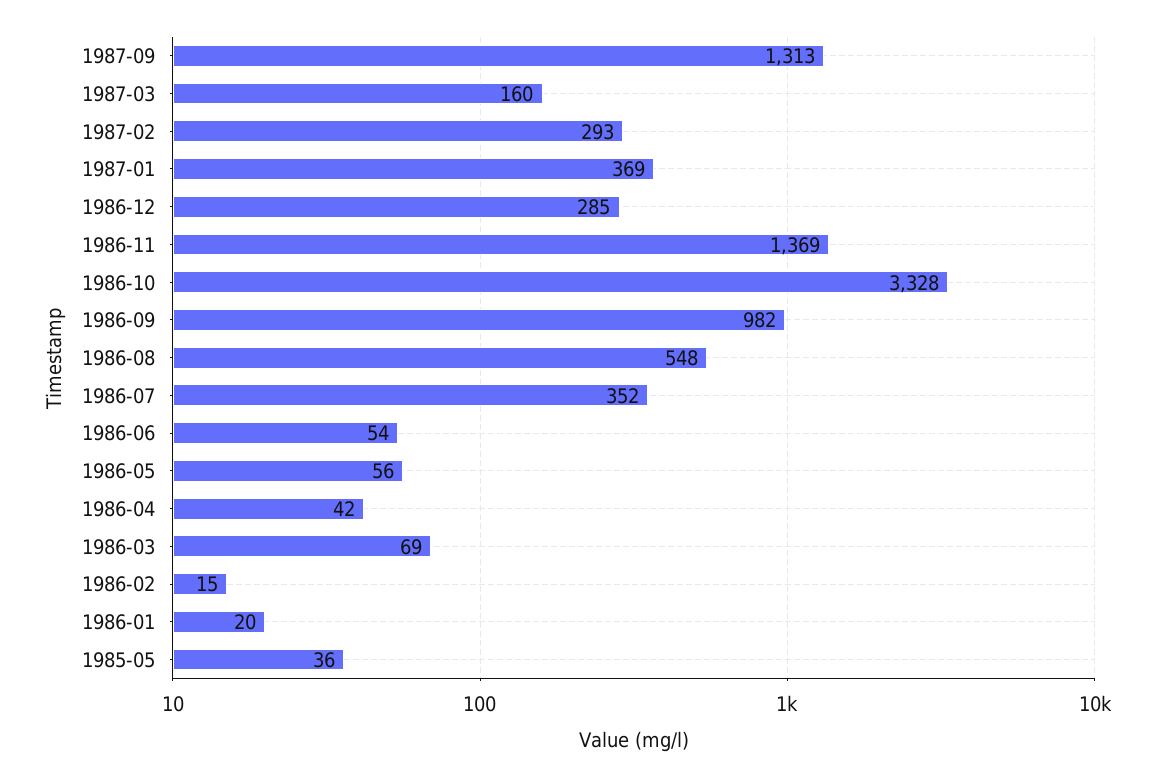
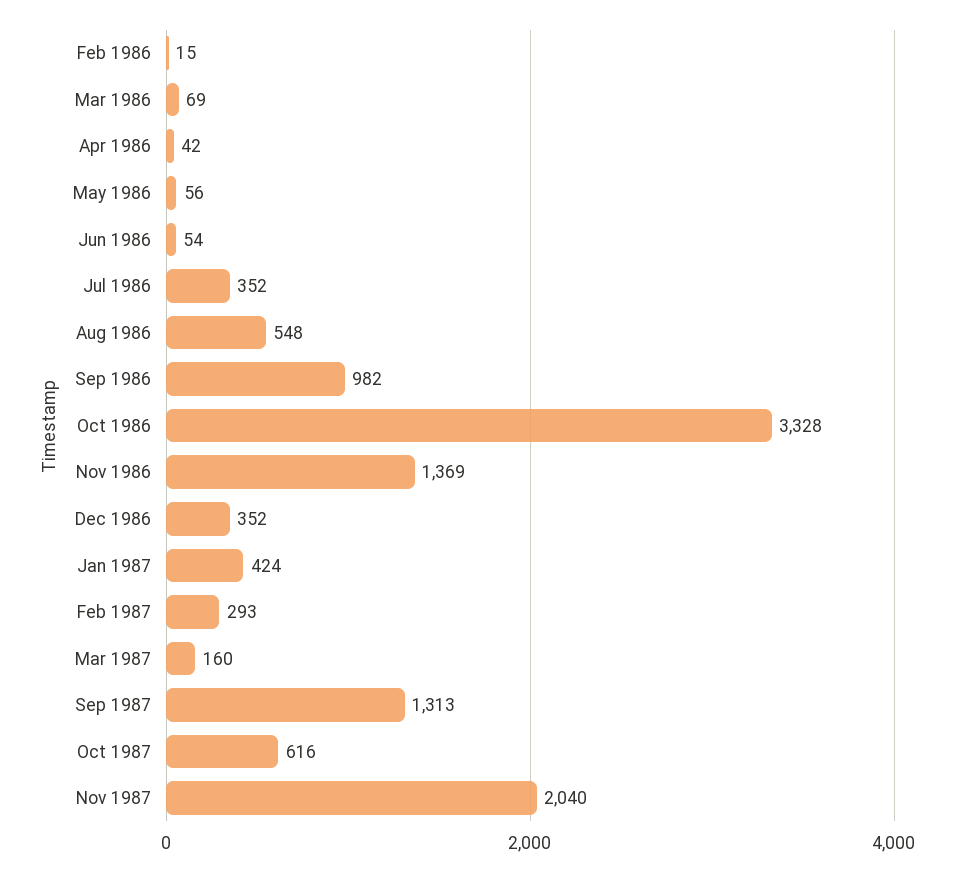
1987-01: 369 -> 424
1986-12: 285 -> 352
1986-01: 20 -> none
1985-05: 36 -> none
Oct 1987: none -> 616
Nov 1987: none -> 2040

